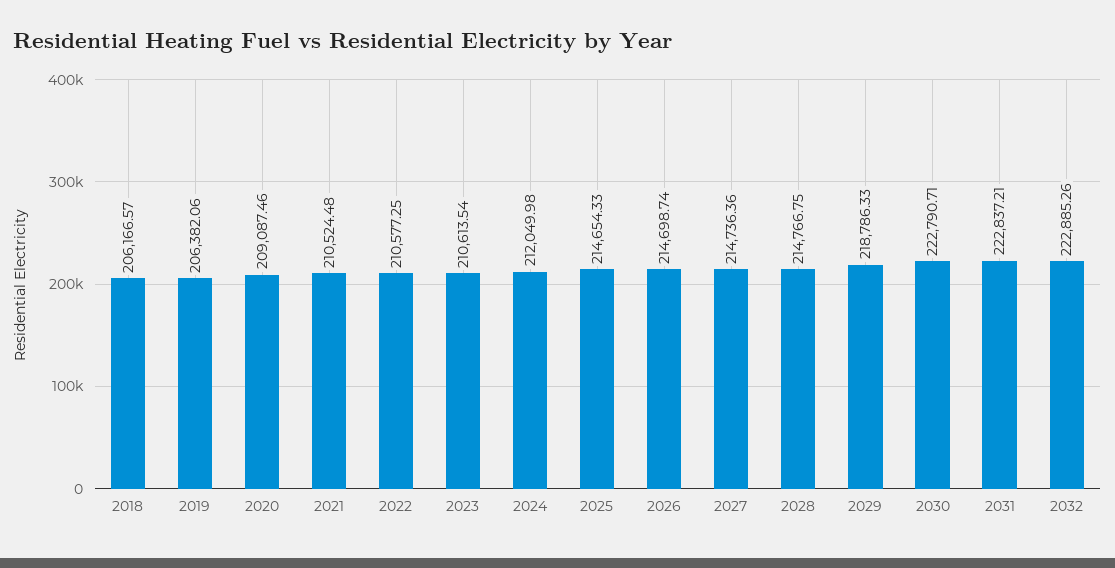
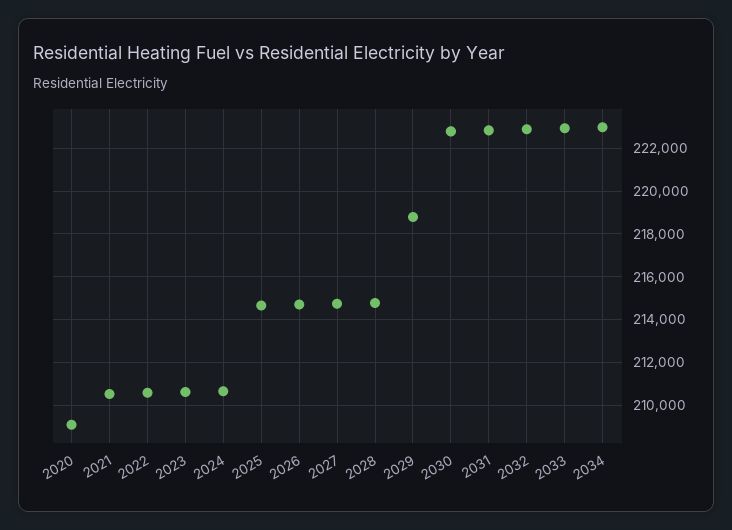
2018: 206166.57 -> none
2019: 206382.06 -> none
2024: 212049.98 -> 210500
2033: none -> 223000
2034: none -> 223000

